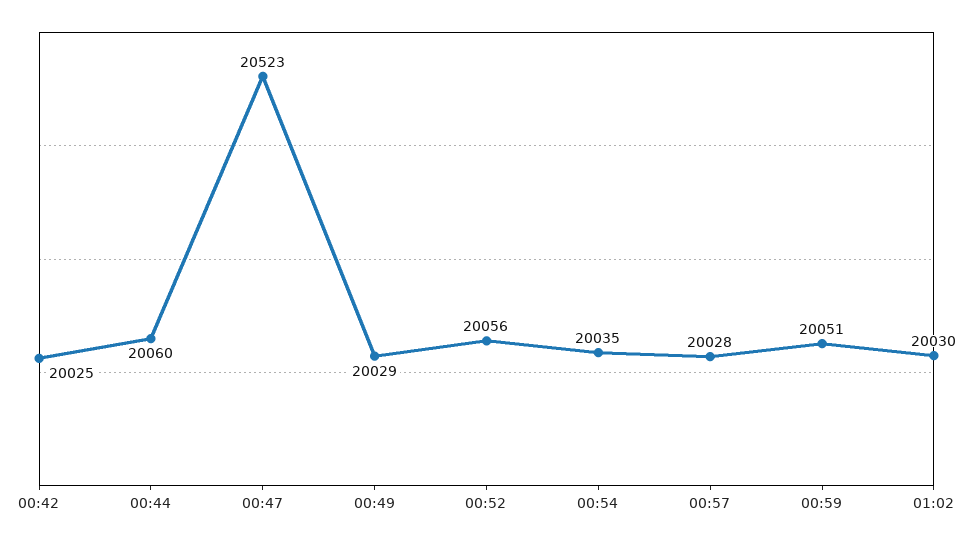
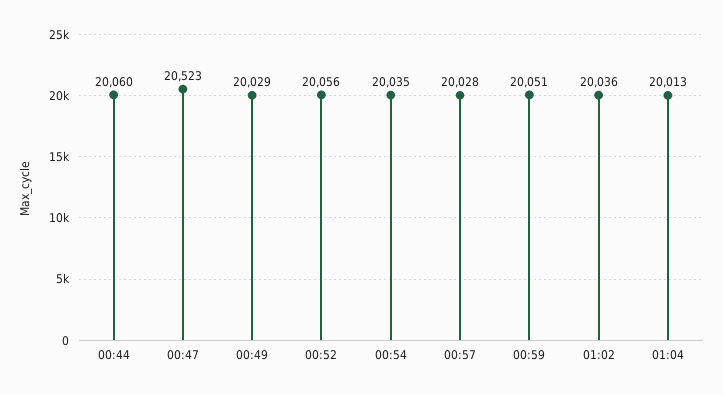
00:42: 20025 -> none
01:02: 20030 -> 20036
01:04: none -> 20013

